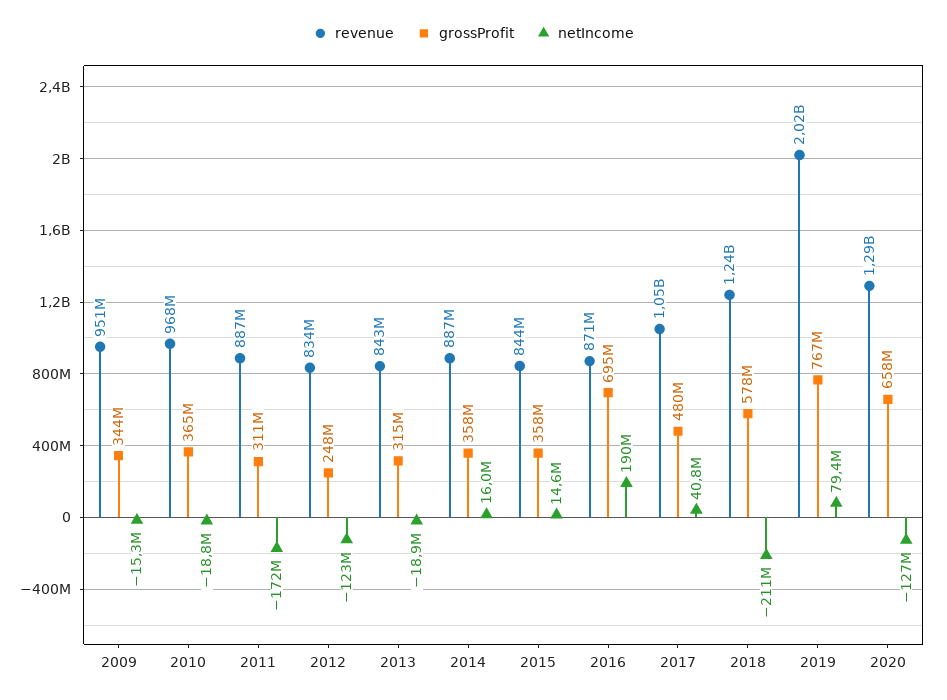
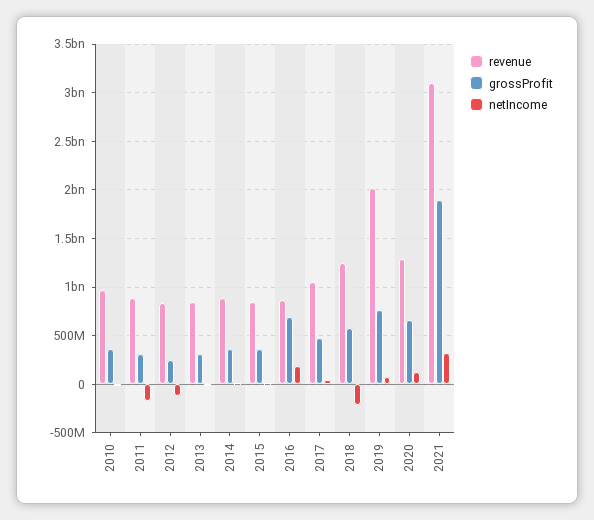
revenue, 2009: 951000000 -> none
grossProfit, 2009: 344000000 -> none
netIncome, 2009: -15300000 -> none
netIncome, 2020: -127000000 -> 100000000
revenue, 2021: none -> 3100000000
grossProfit, 2021: none -> 1900000000
netIncome, 2021: none -> 300000000

